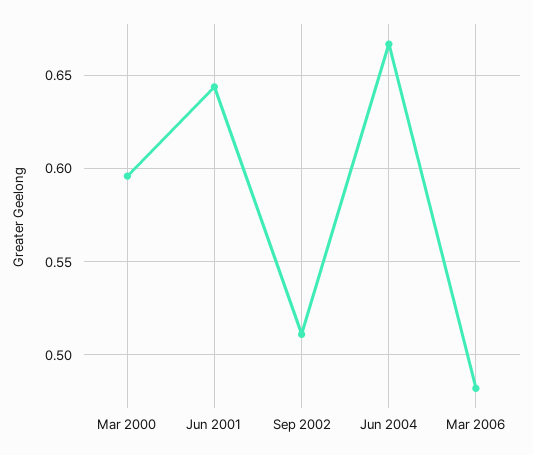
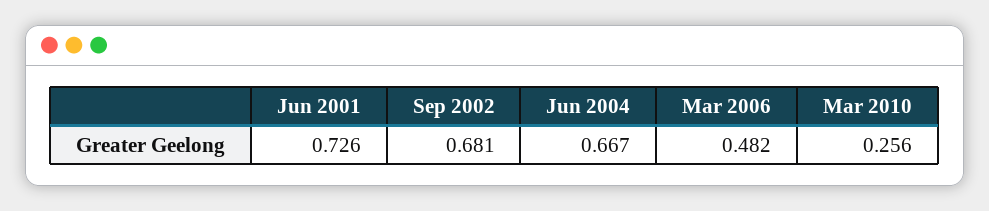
Mar 2000: 0.595 -> none
Jun 2001: 0.645 -> 0.726
Sep 2002: 0.51 -> 0.681
Mar 2010: none -> 0.256

